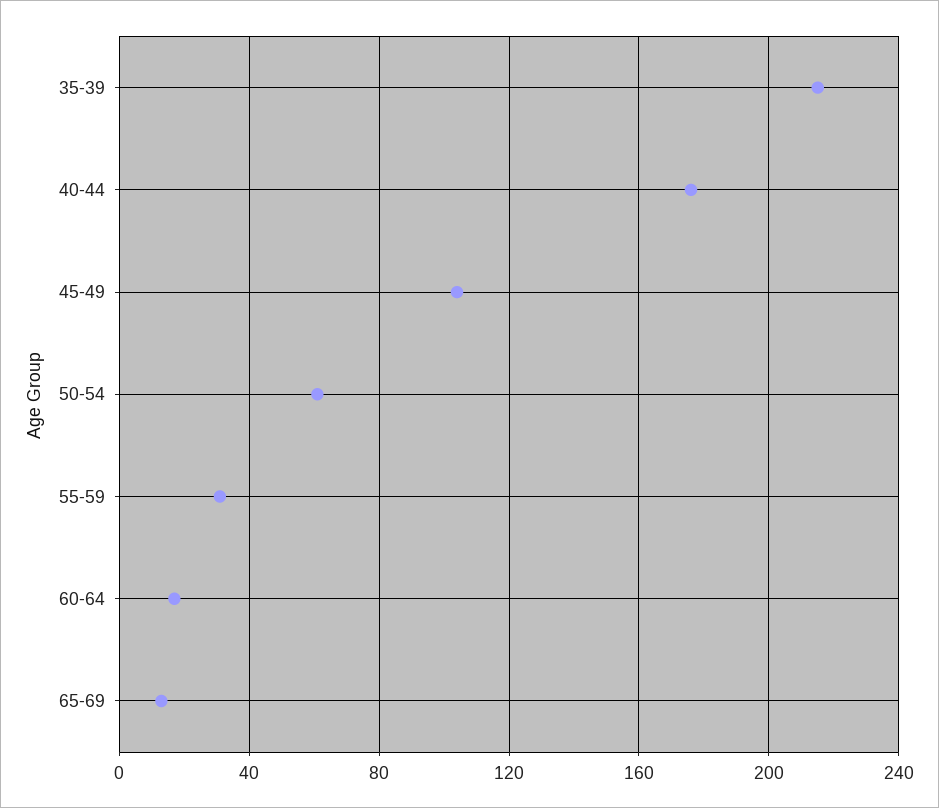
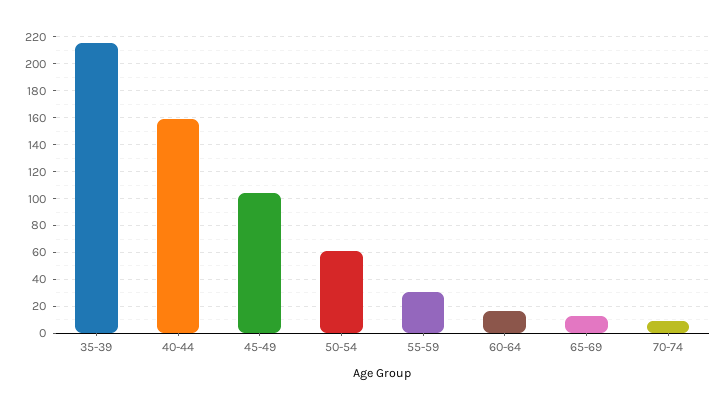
40-44: 175 -> 160
70-74: none -> 10

